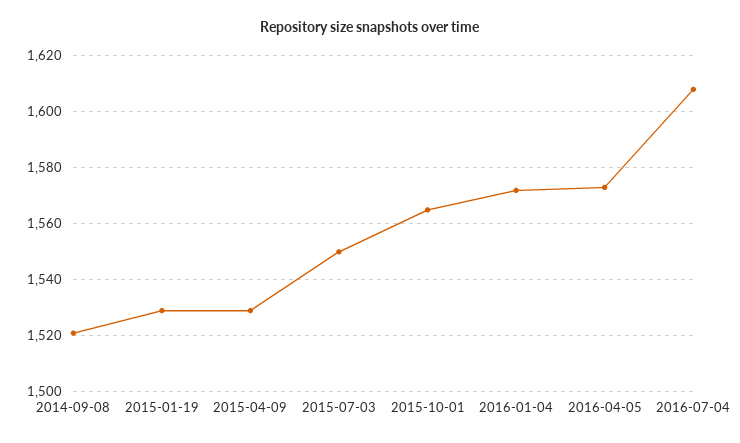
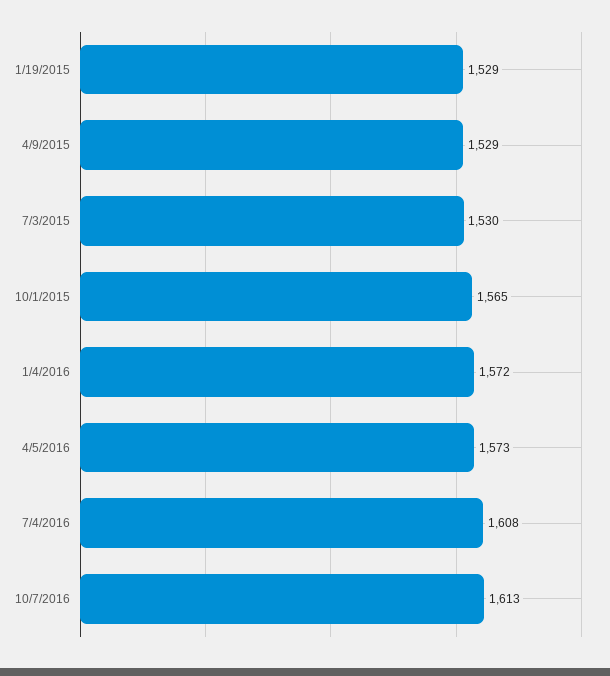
2014-09-08: 1520 -> none
2015-07-03: 1550 -> 1530
10/7/2016: none -> 1613

